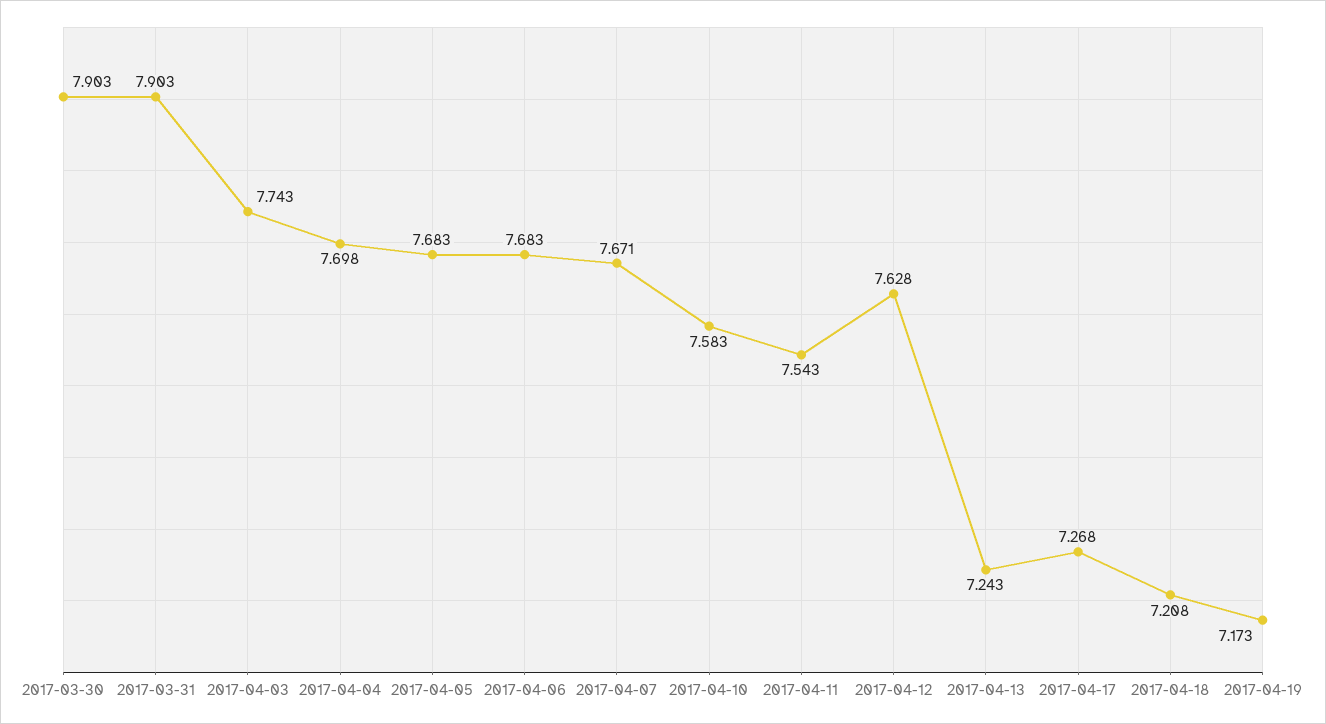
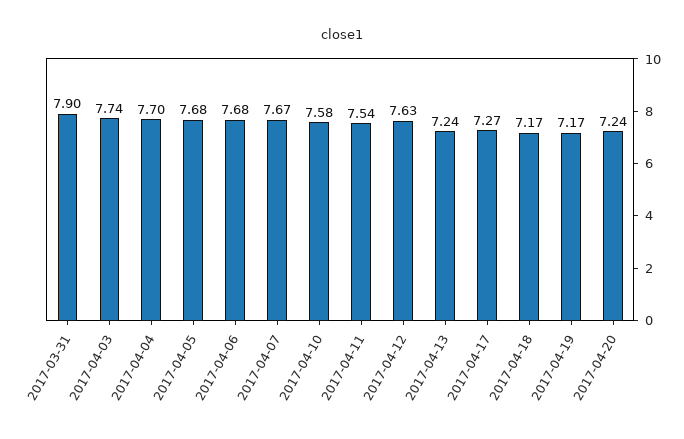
2017-03-30: 7.903 -> none
2017-04-18: 7.208 -> 7.17
2017-04-20: none -> 7.24

